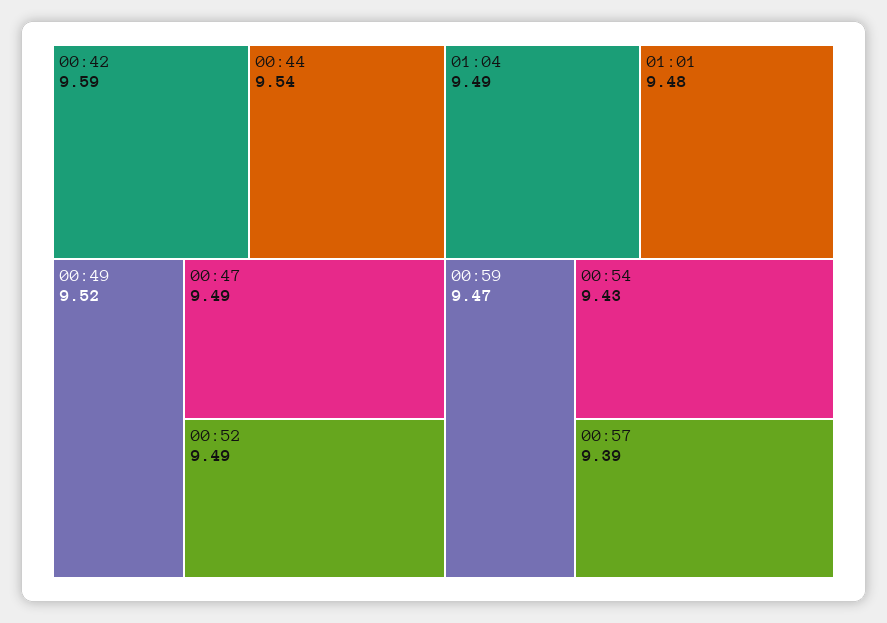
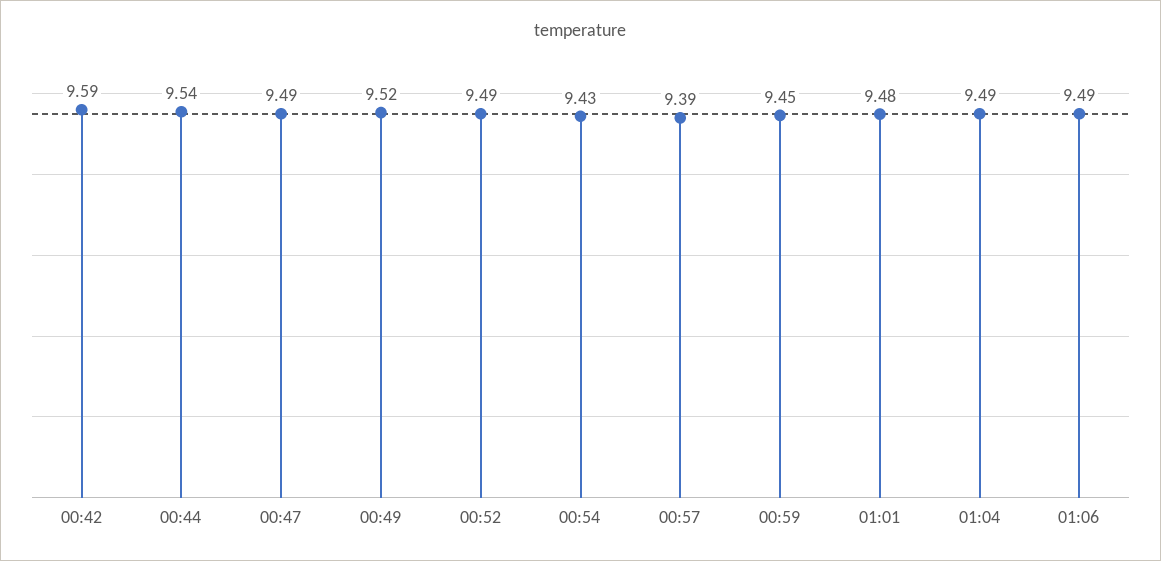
00:59: 9.47 -> 9.45
01:06: none -> 9.49

